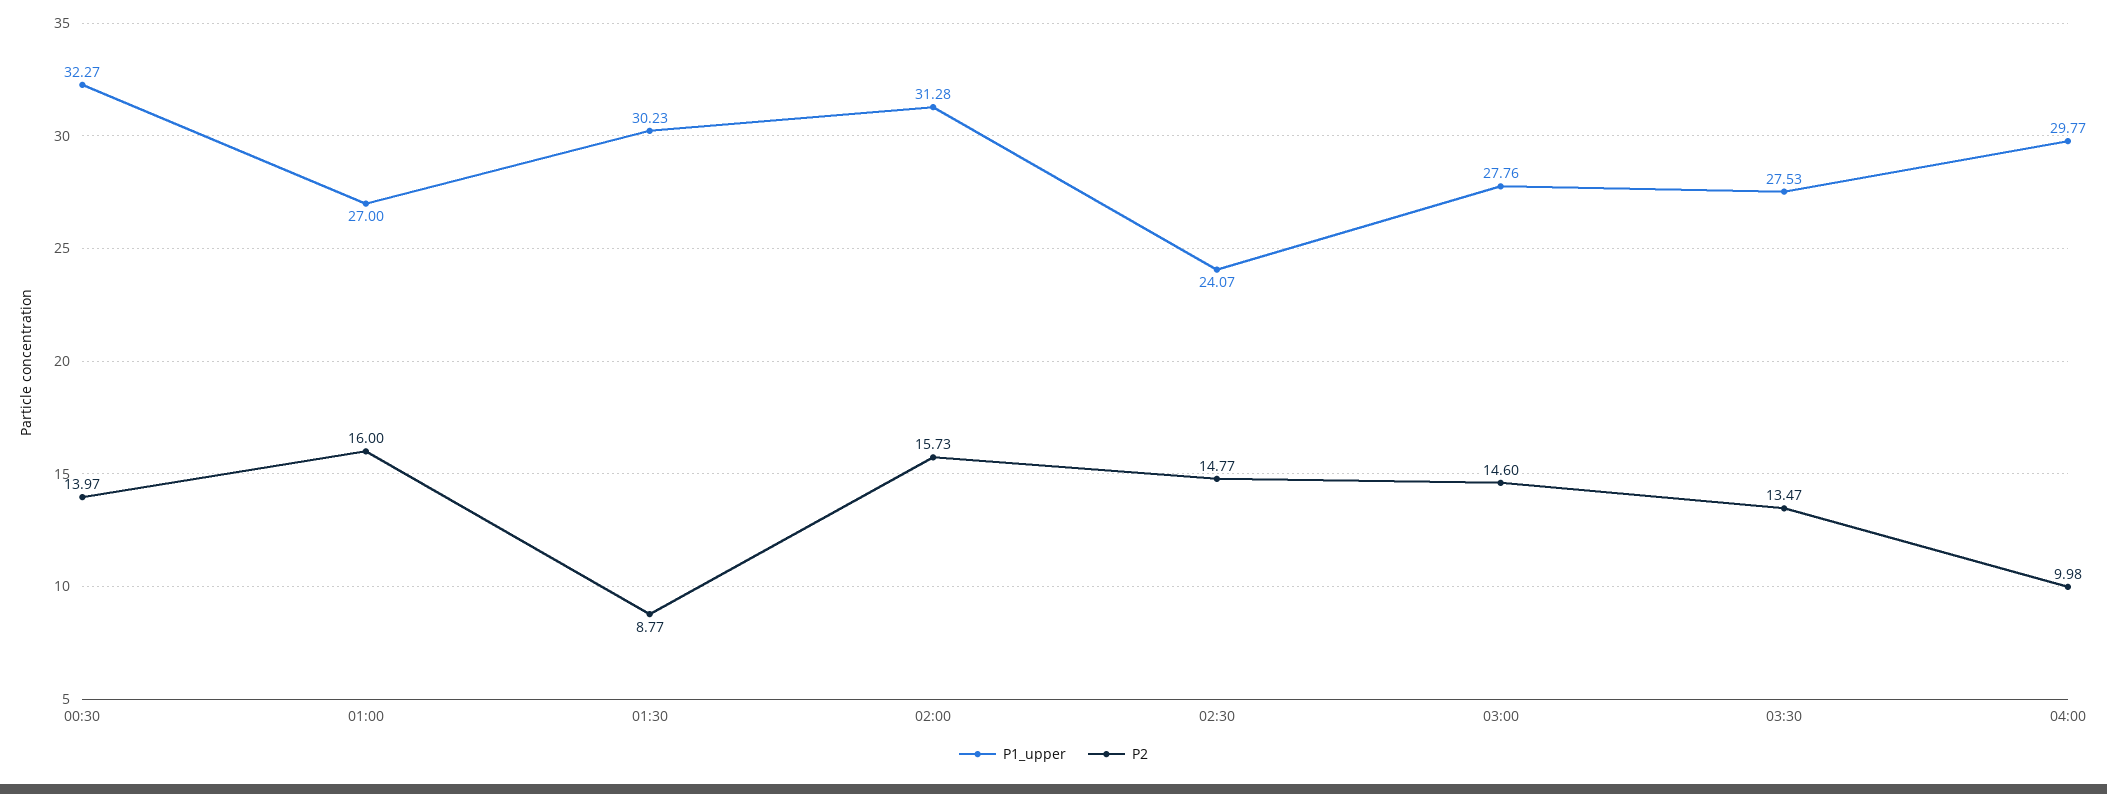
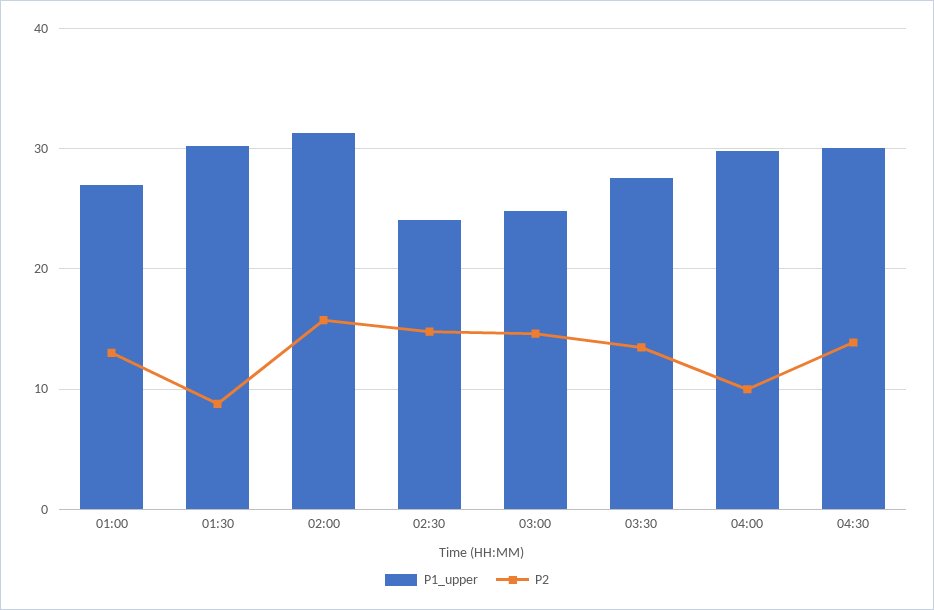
P1_upper, 00:30: 32.27 -> none
P2, 00:30: 13.97 -> none
P2, 01:00: 16 -> 13
P1_upper, 03:00: 27.76 -> 25
P1_upper, 04:30: none -> 30
P2, 04:30: none -> 14

